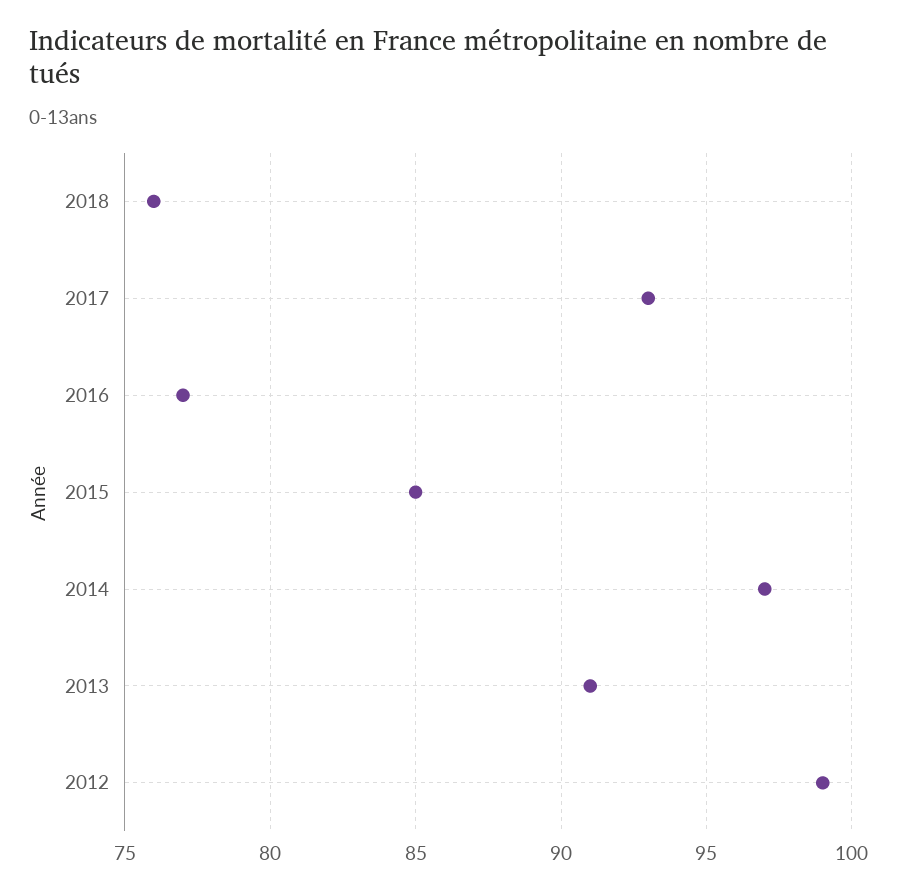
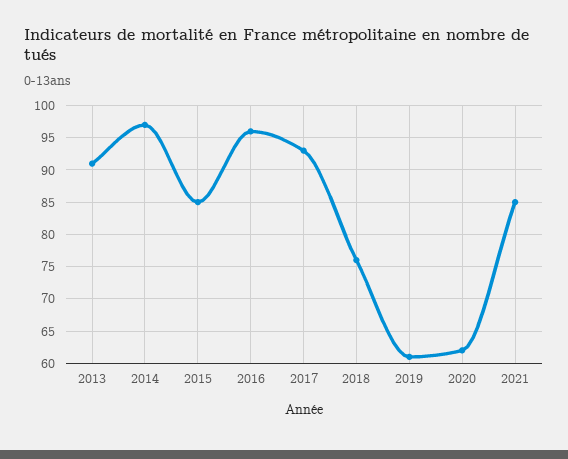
2016: 77 -> 96
2012: 99 -> none
2019: none -> 61
2020: none -> 62
2021: none -> 85

